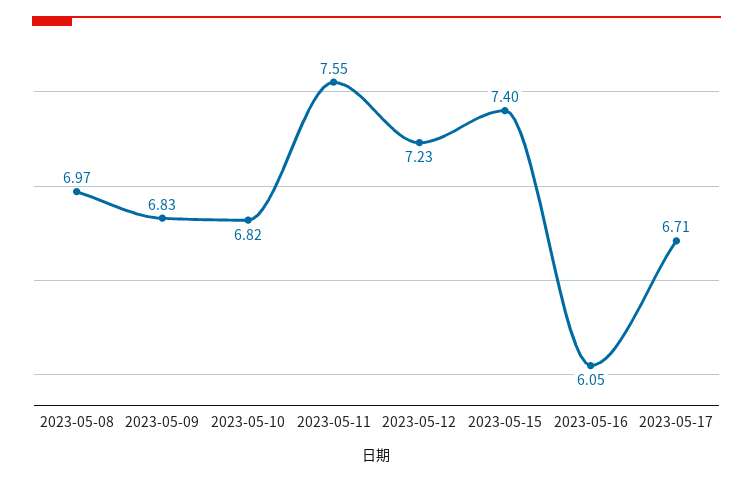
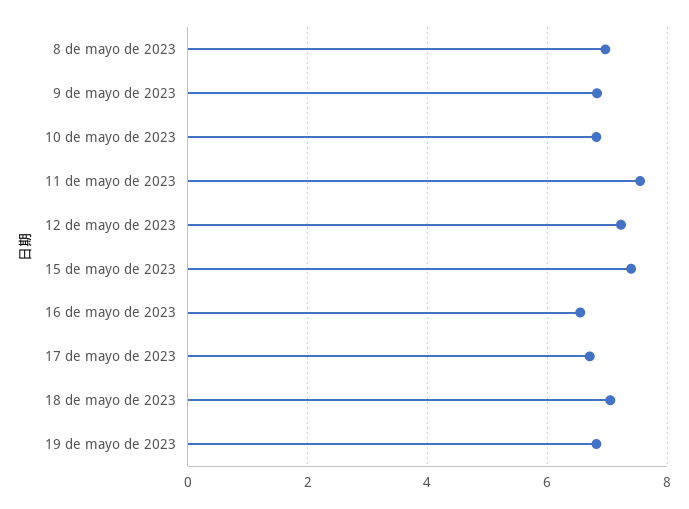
2023-05-16: 6.05 -> 6.6
18 de mayo de 2023: none -> 7
19 de mayo de 2023: none -> 6.8

